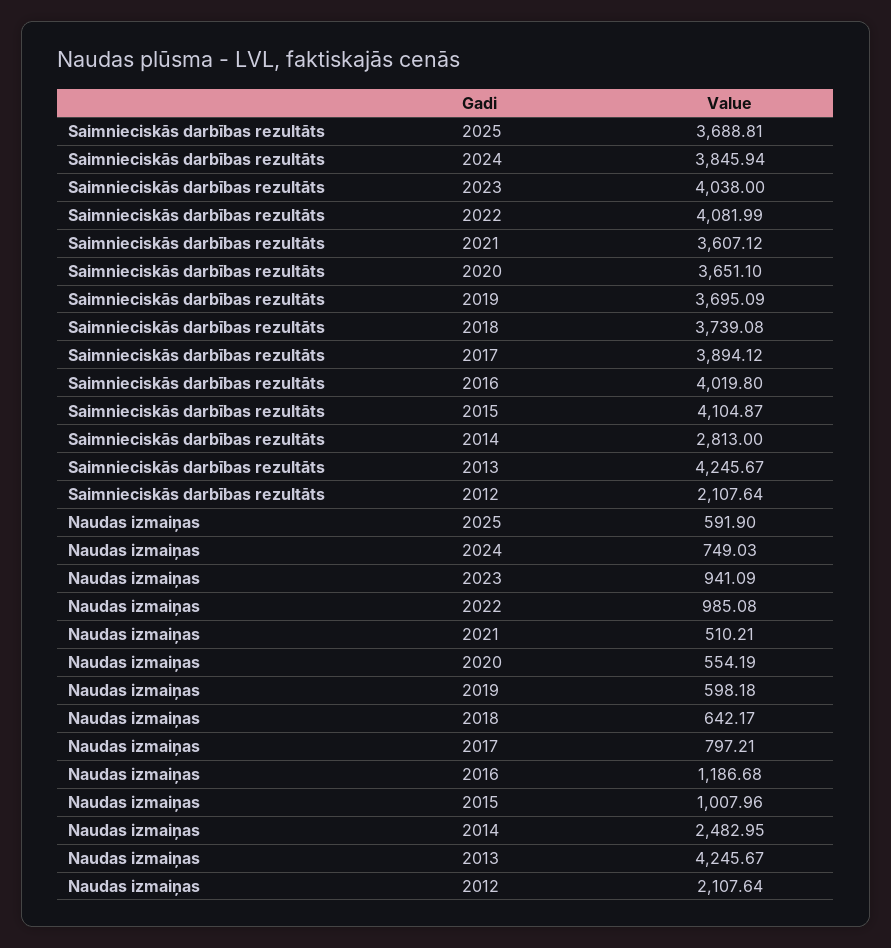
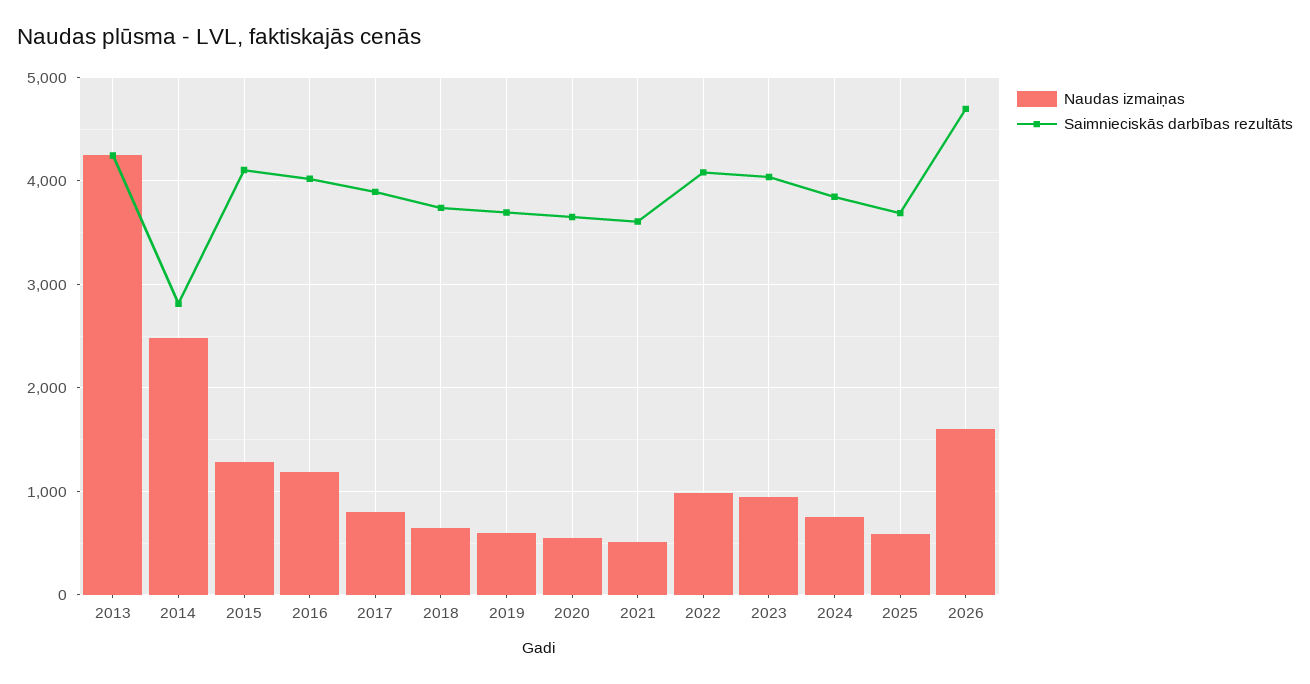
Saimnieciskās darbības rezultāts, 2012: 2107.64 -> none
Naudas izmaiņas, 2015: 1007.96 -> 1300
Naudas izmaiņas, 2012: 2107.64 -> none
Naudas izmaiņas, 2026: none -> 1600
Saimnieciskās darbības rezultāts, 2026: none -> 4700

